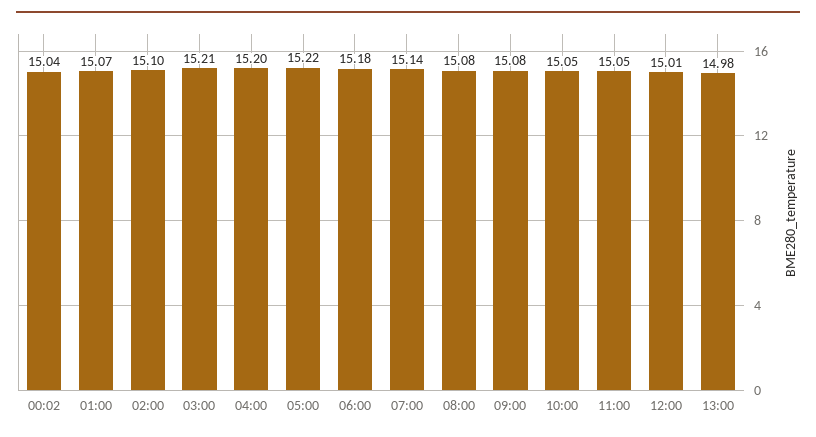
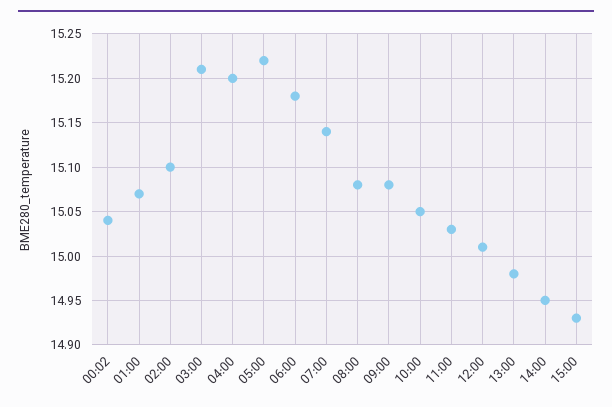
11:00: 15.05 -> 15.03
14:00: none -> 14.95
15:00: none -> 14.93

